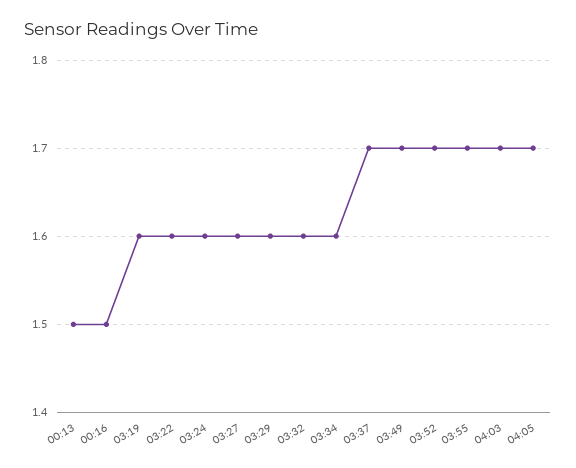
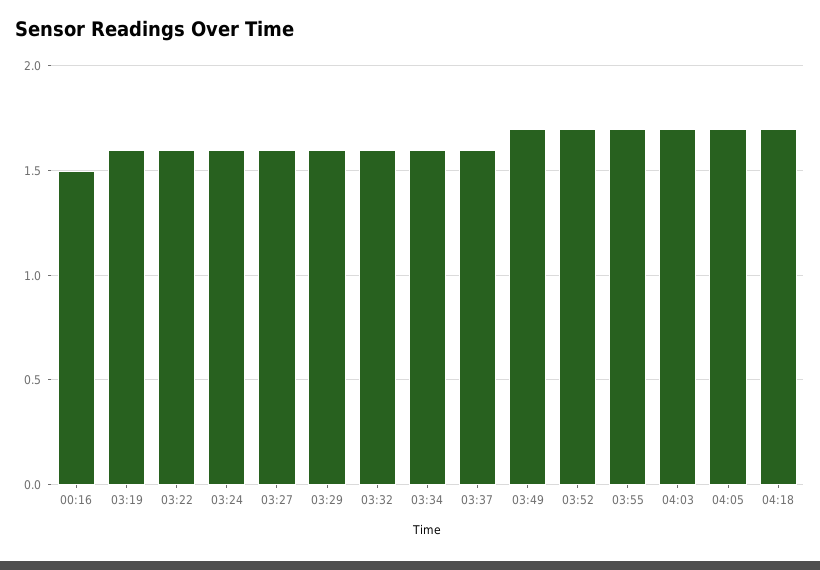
00:13: 1.5 -> none
03:37: 1.7 -> 1.6
04:18: none -> 1.7

